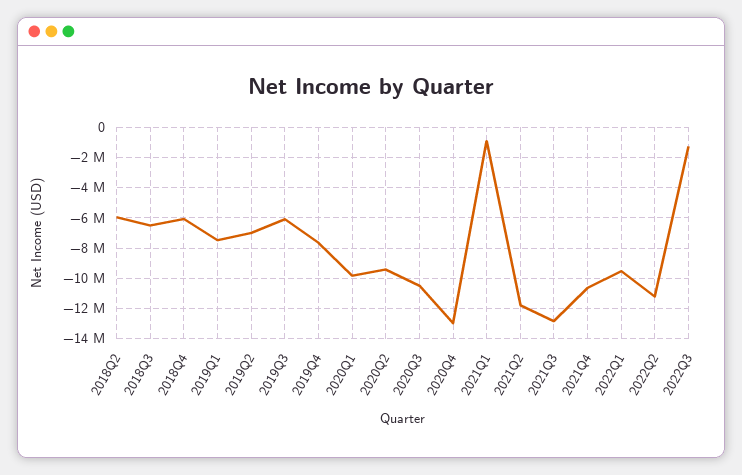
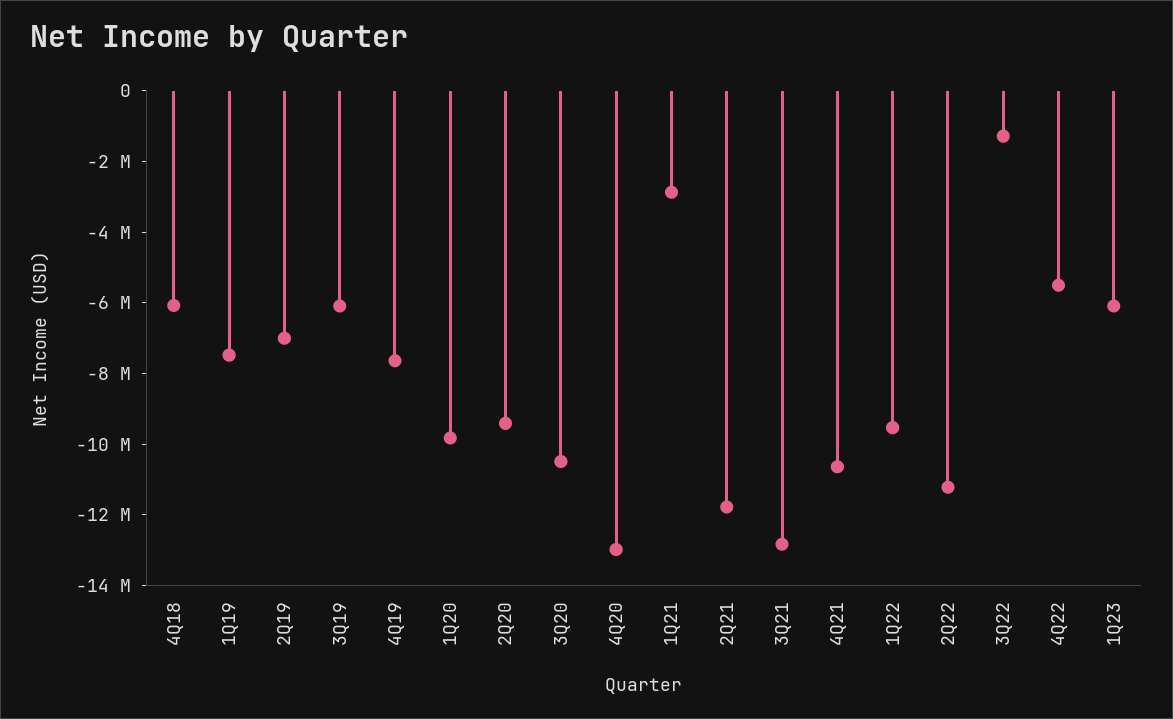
2018Q2: -6000000 -> none
2018Q3: -6500000 -> none
2021Q1: -1000000 -> -3000000
4Q22: none -> -5500000
1Q23: none -> -6000000

